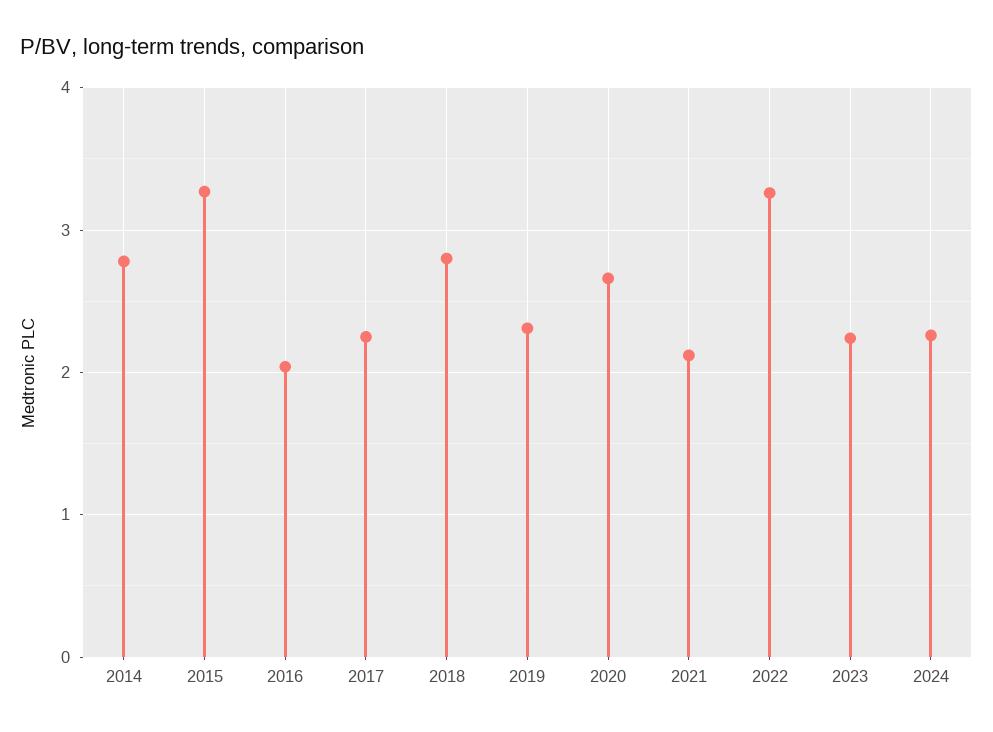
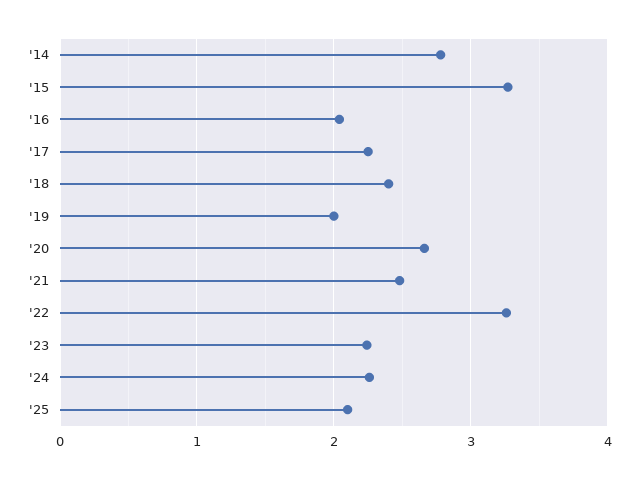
2018: 2.8 -> 2.4
2019: 2.3 -> 2
2021: 2.1 -> 2.5
'25: none -> 2.1

